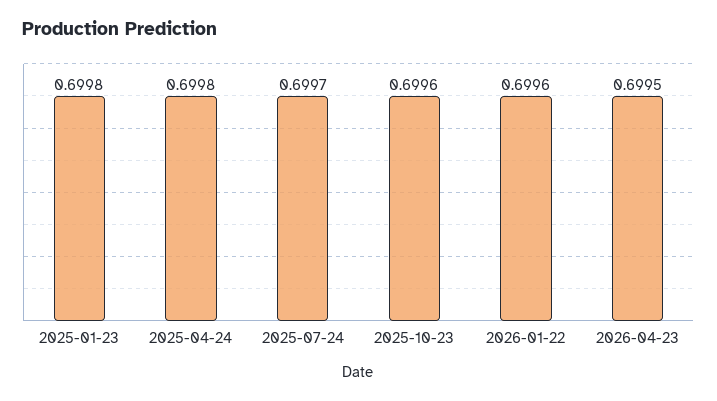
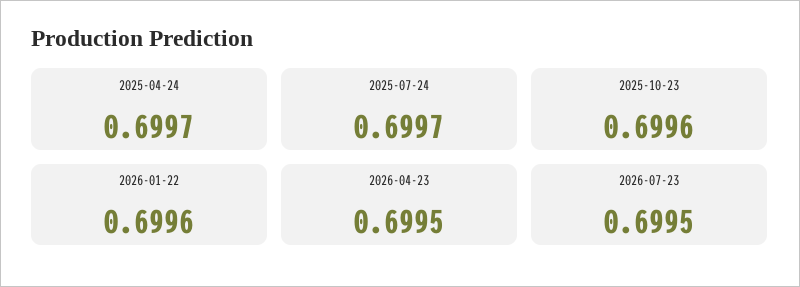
2025-01-23: 0.6998 -> none
2025-04-24: 0.6998 -> 0.6997
2026-07-23: none -> 0.6995

